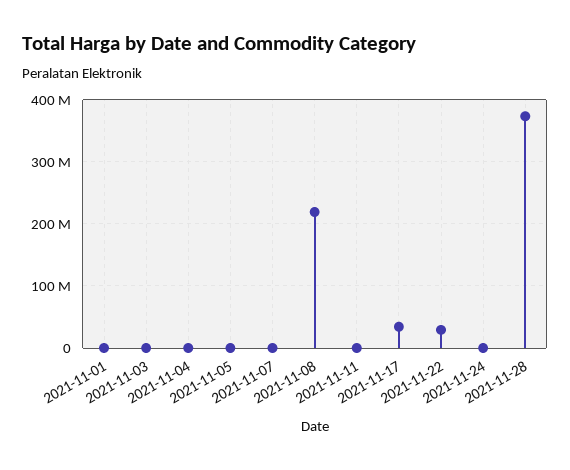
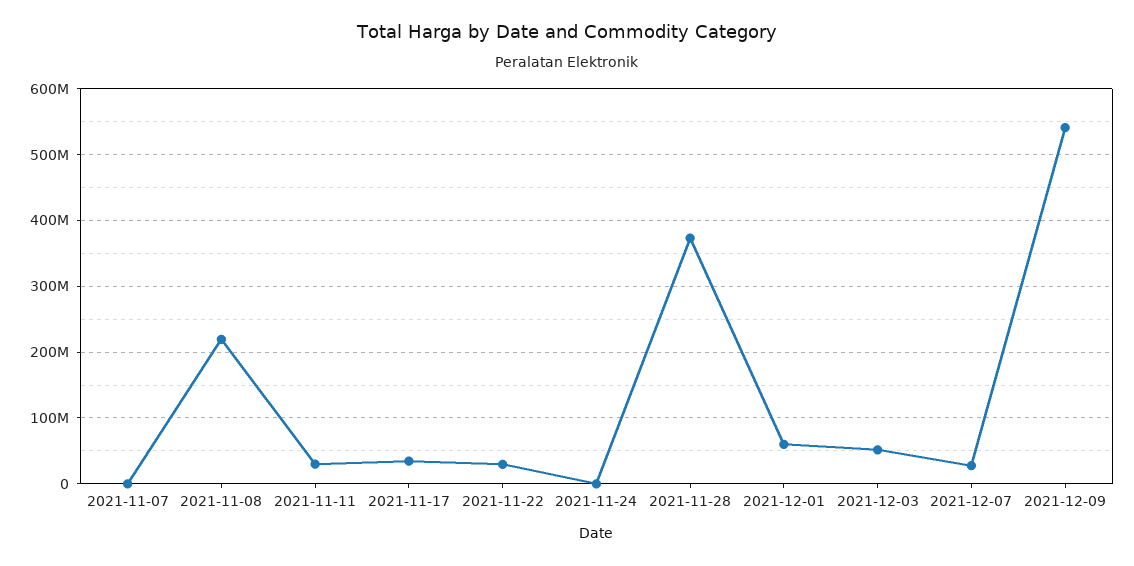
2021-11-01: 0 -> none
2021-11-03: 0 -> none
2021-11-04: 0 -> none
2021-11-05: 0 -> none
2021-11-11: 0 -> 30000000
2021-12-01: none -> 60000000
2021-12-03: none -> 50000000
2021-12-07: none -> 30000000
2021-12-09: none -> 540000000

